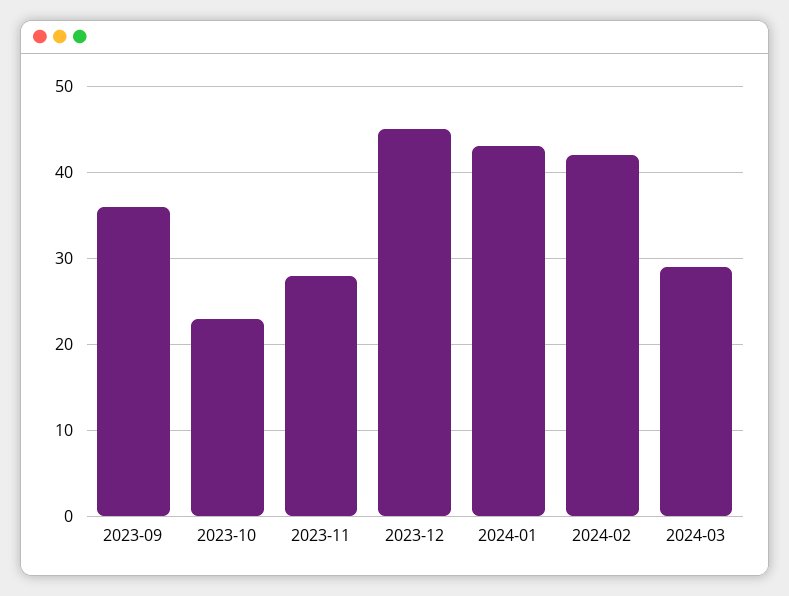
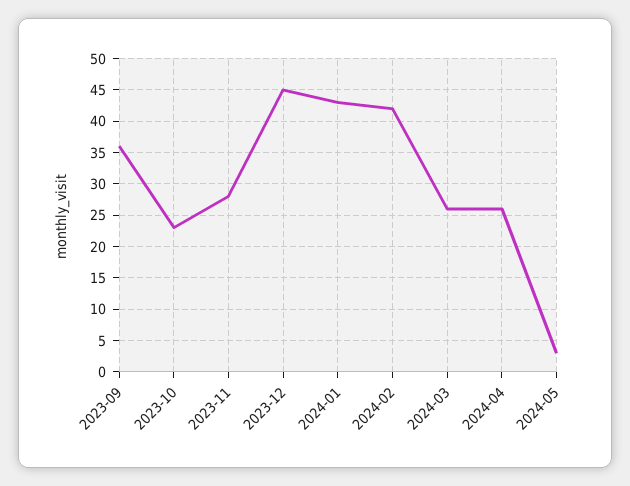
2024-03: 29 -> 26
2024-04: none -> 26
2024-05: none -> 3

